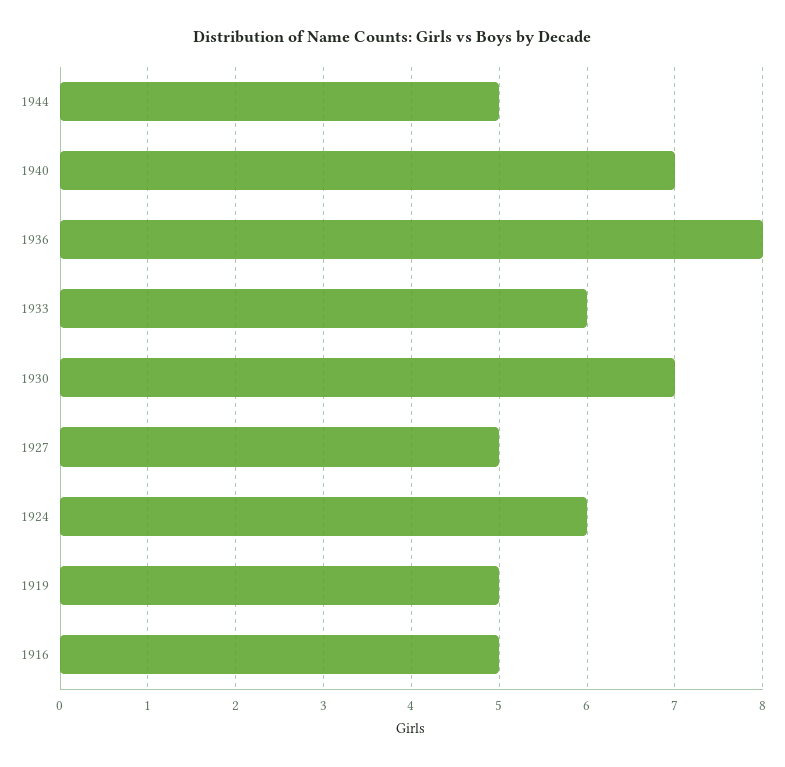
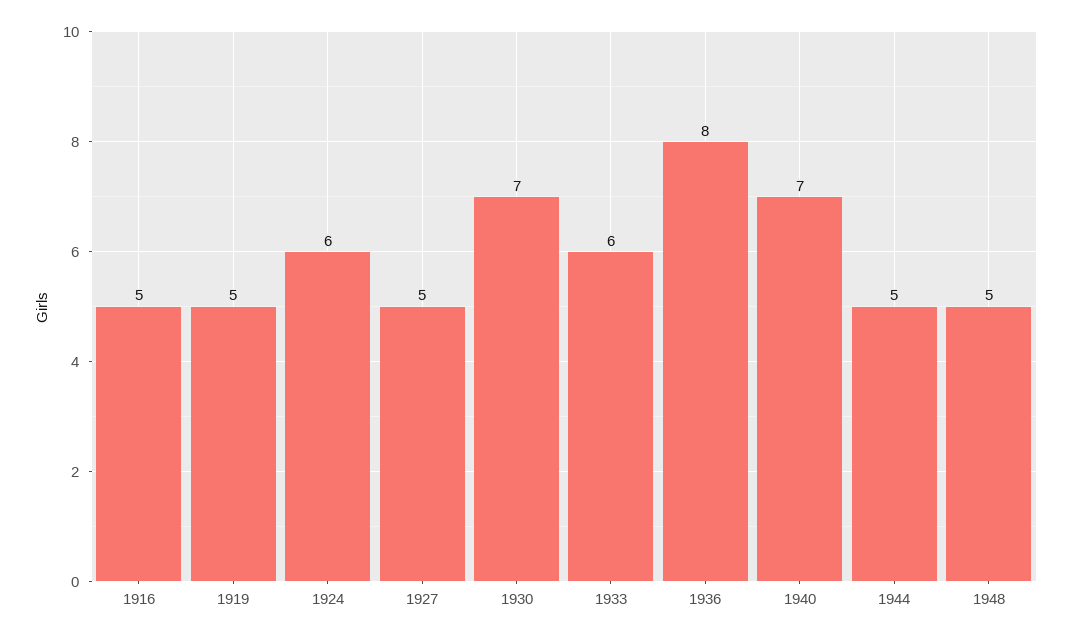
1948: none -> 5

